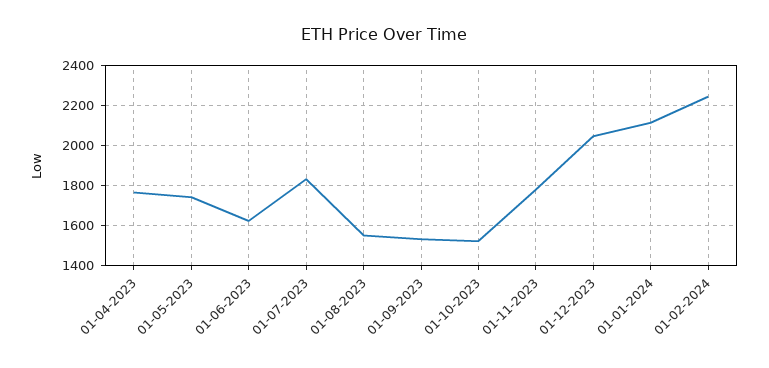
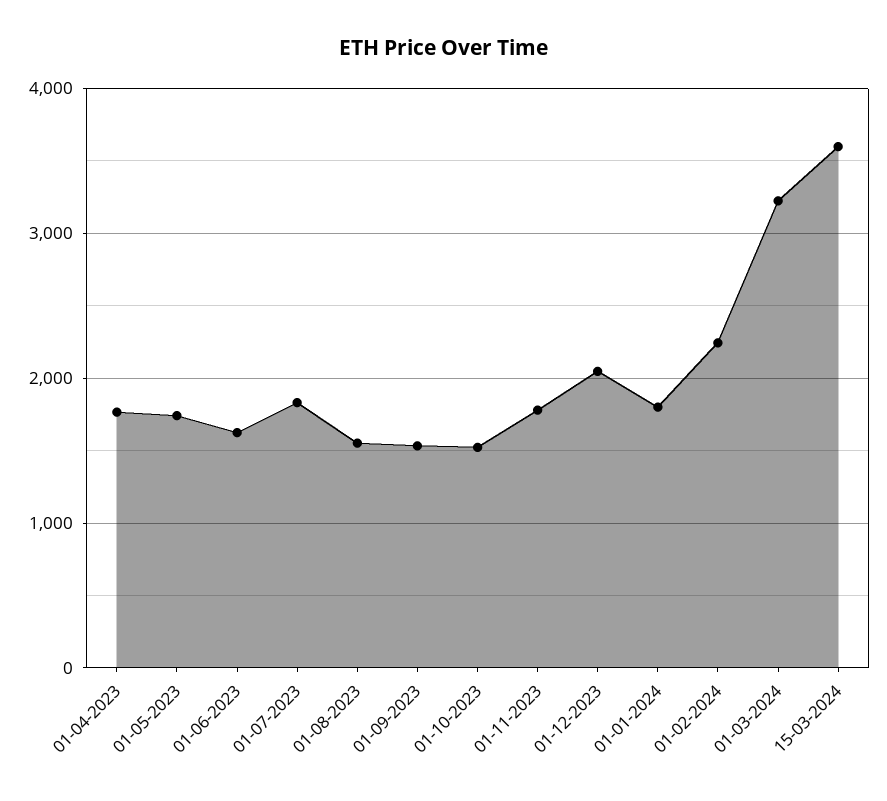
01-01-2024: 2100 -> 1800
01-03-2024: none -> 3200
15-03-2024: none -> 3600

